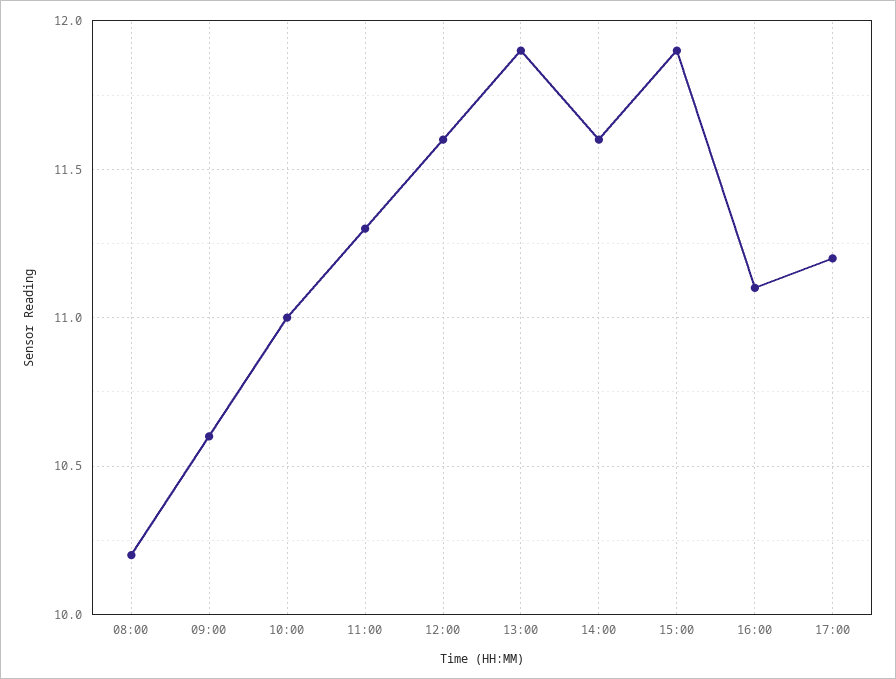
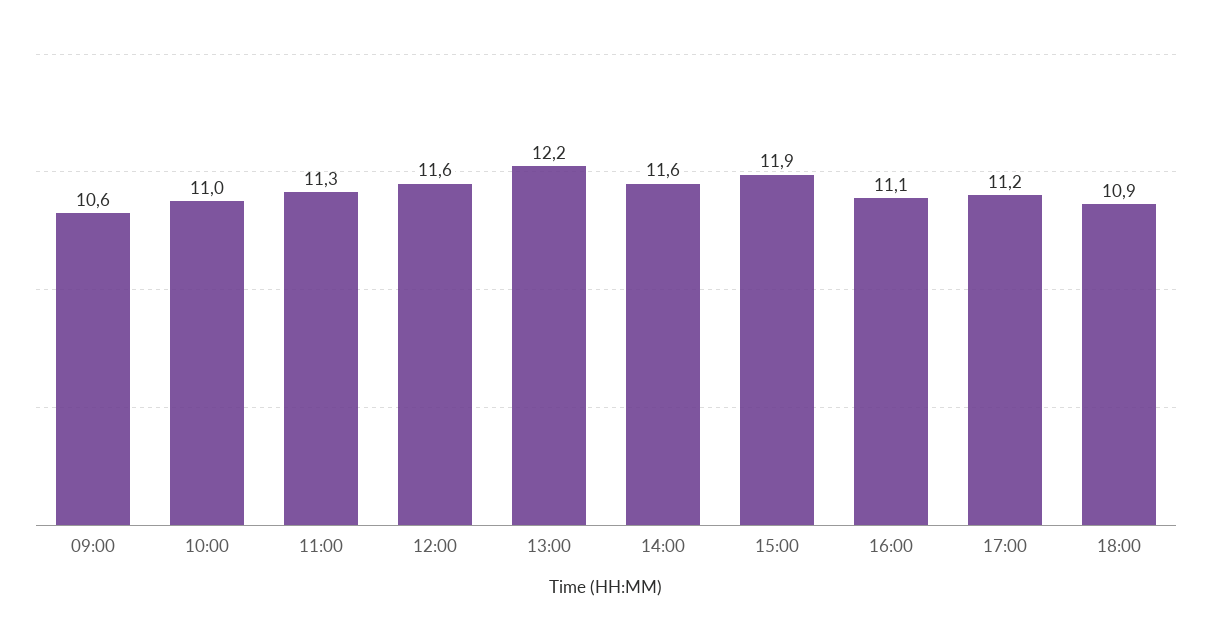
08:00: 10.2 -> none
13:00: 11.9 -> 12.2
18:00: none -> 10.9

